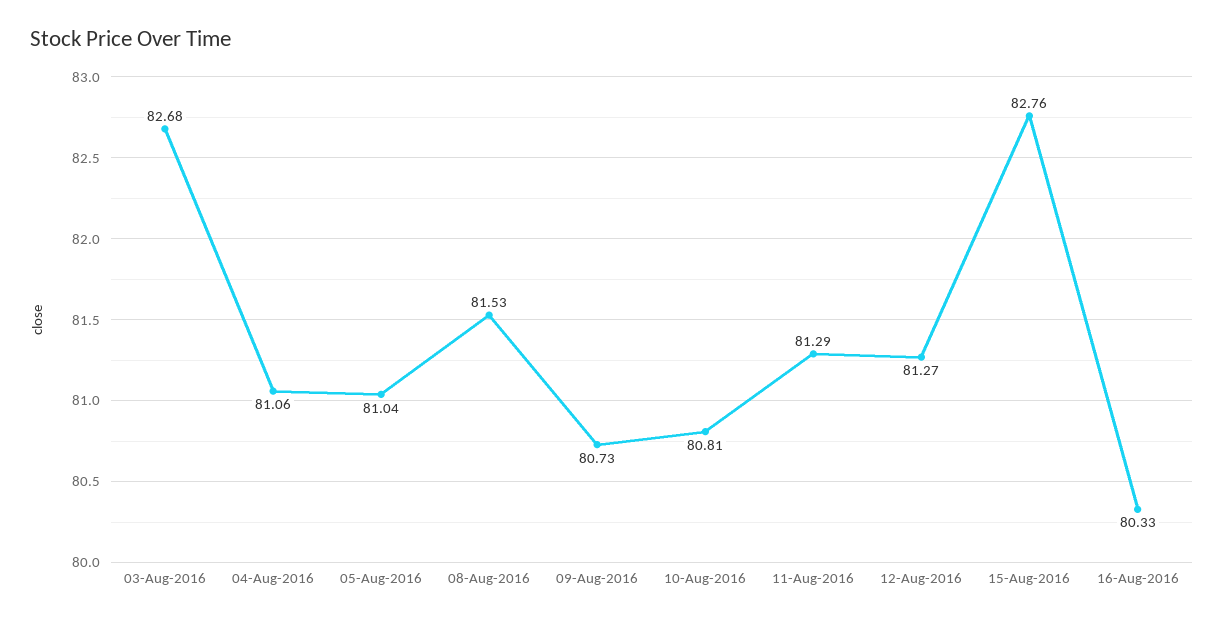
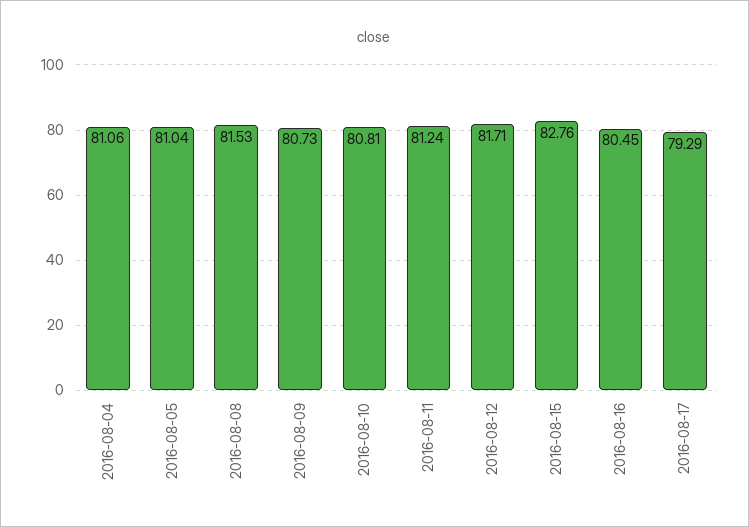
03-Aug-2016: 82.68 -> none
11-Aug-2016: 81.29 -> 81.24
12-Aug-2016: 81.27 -> 81.71
16-Aug-2016: 80.33 -> 80.45
2016-08-17: none -> 79.29

